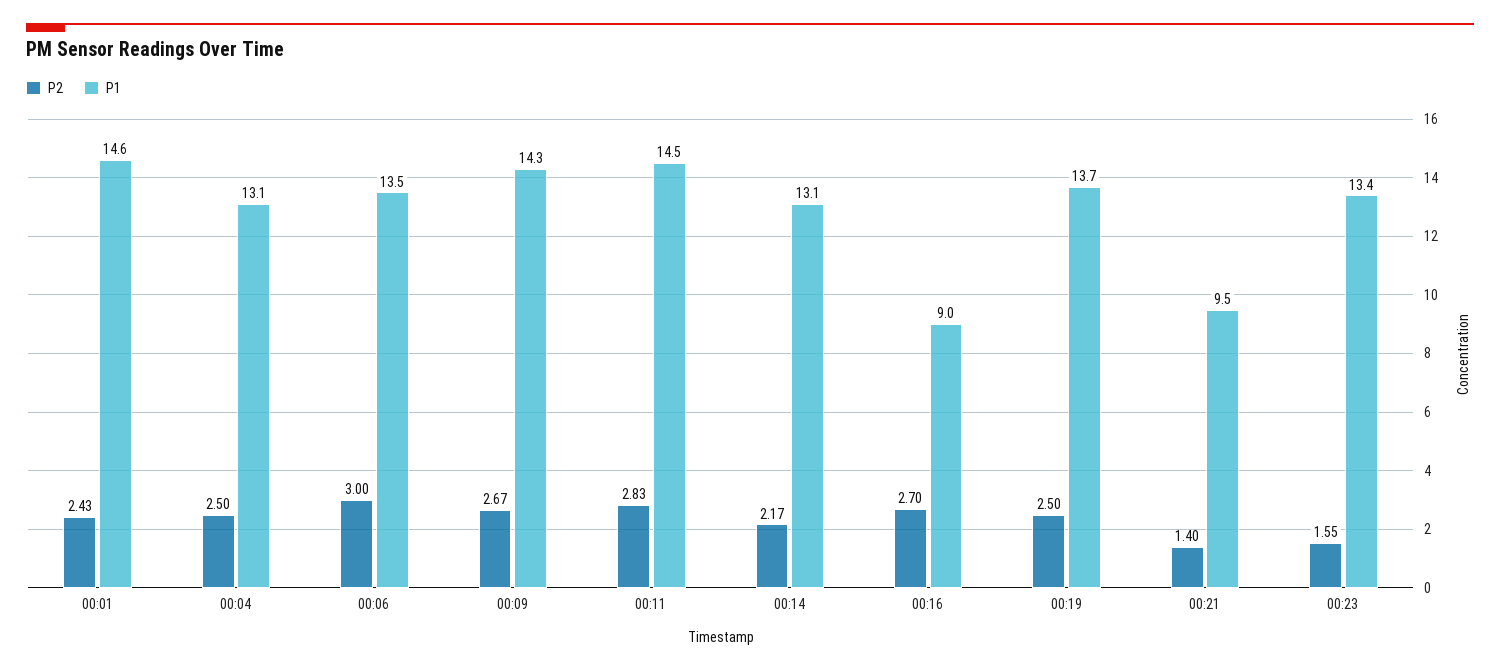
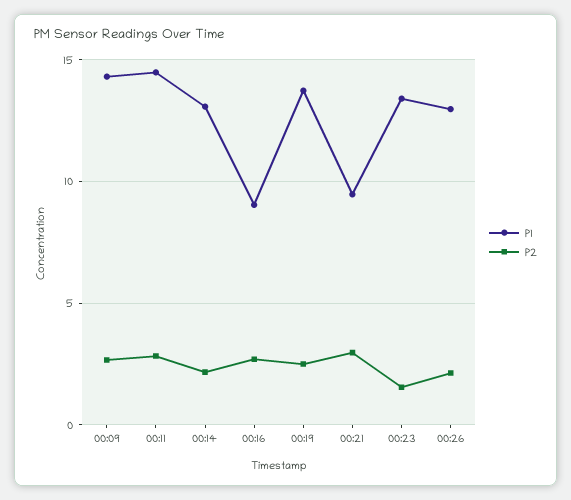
P2, 00:01: 2.43 -> none
P1, 00:01: 14.6 -> none
P2, 00:04: 2.5 -> none
P1, 00:04: 13.1 -> none
P2, 00:06: 3 -> none
P1, 00:06: 13.5 -> none
P2, 00:21: 1.4 -> 3
P1, 00:26: none -> 13
P2, 00:26: none -> 2

